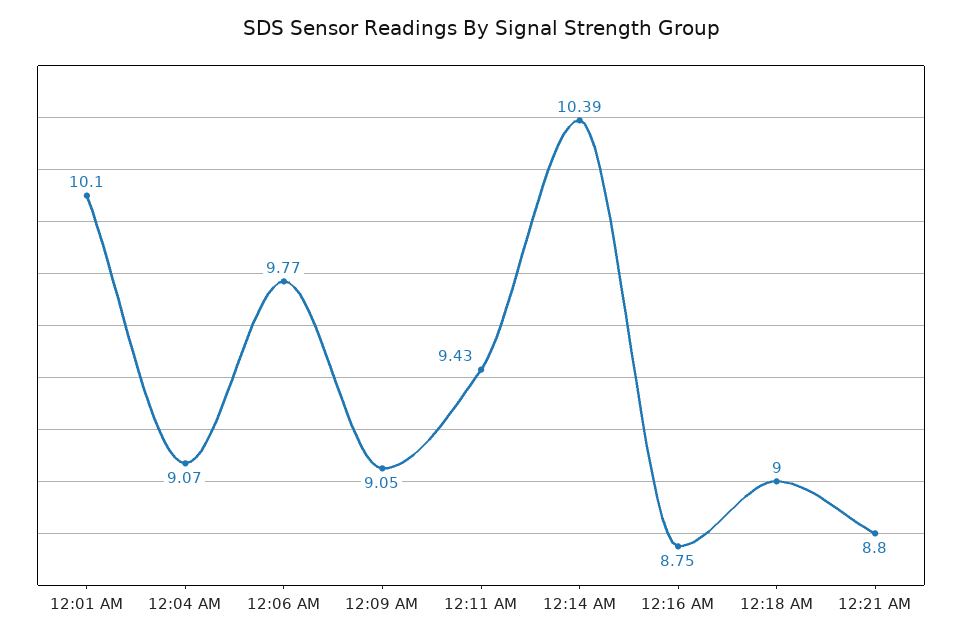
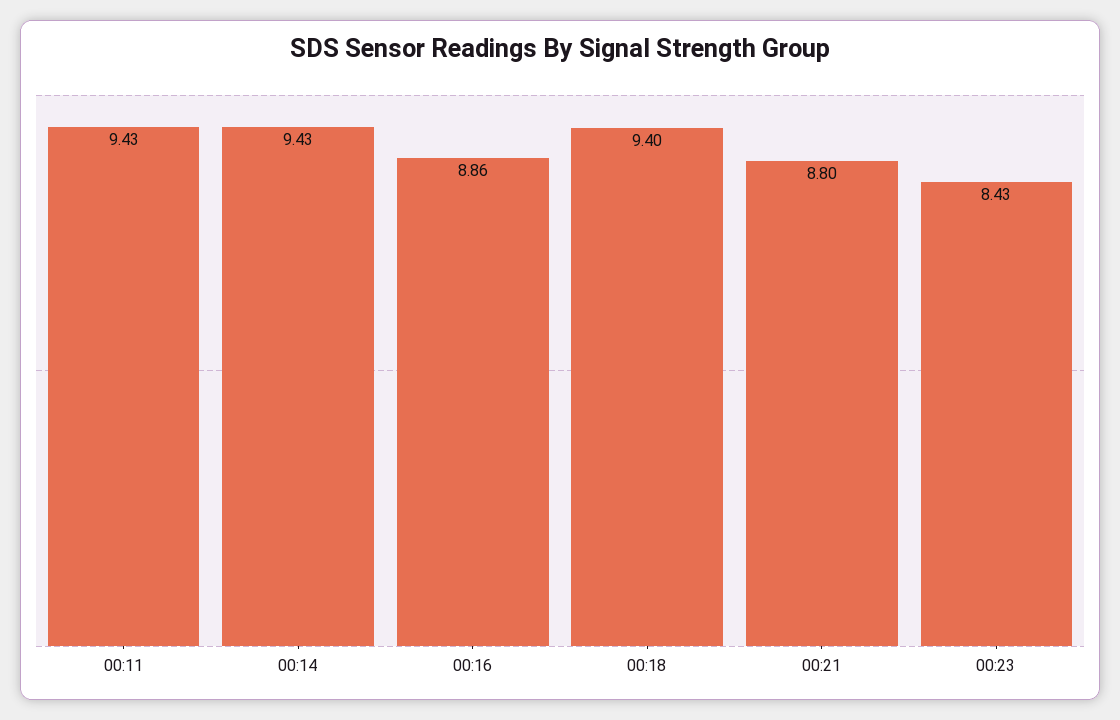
12:01 AM: 10.1 -> none
12:04 AM: 9.07 -> none
12:06 AM: 9.77 -> none
12:09 AM: 9.05 -> none
12:14 AM: 10.39 -> 9.43
12:16 AM: 8.75 -> 8.86
12:18 AM: 9 -> 9.4
00:23: none -> 8.43

